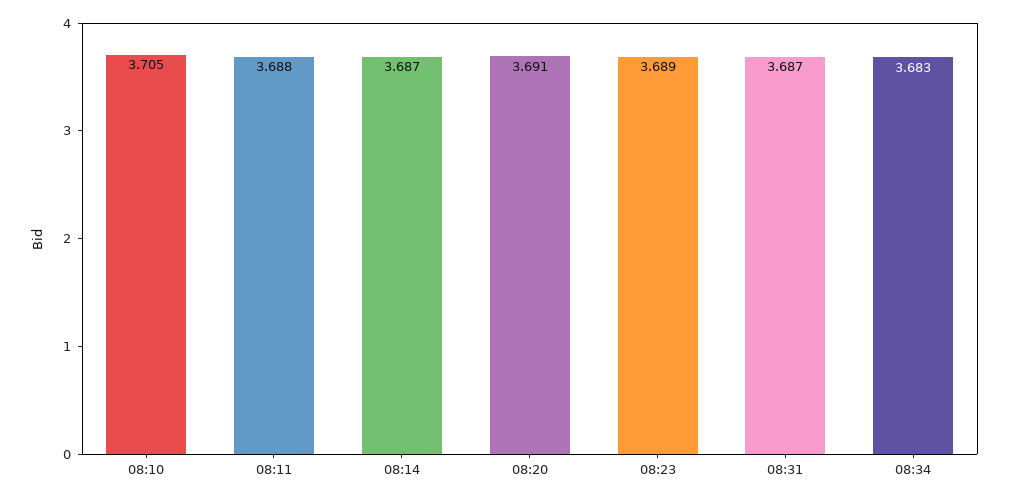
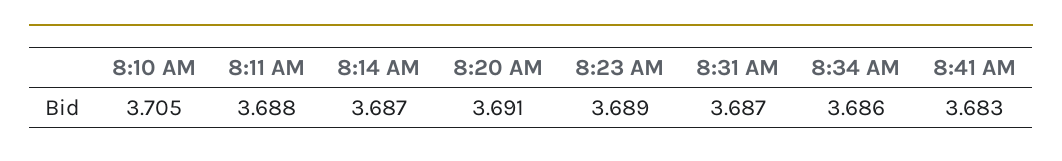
08:34: 3.683 -> 3.686
8:41 AM: none -> 3.683

